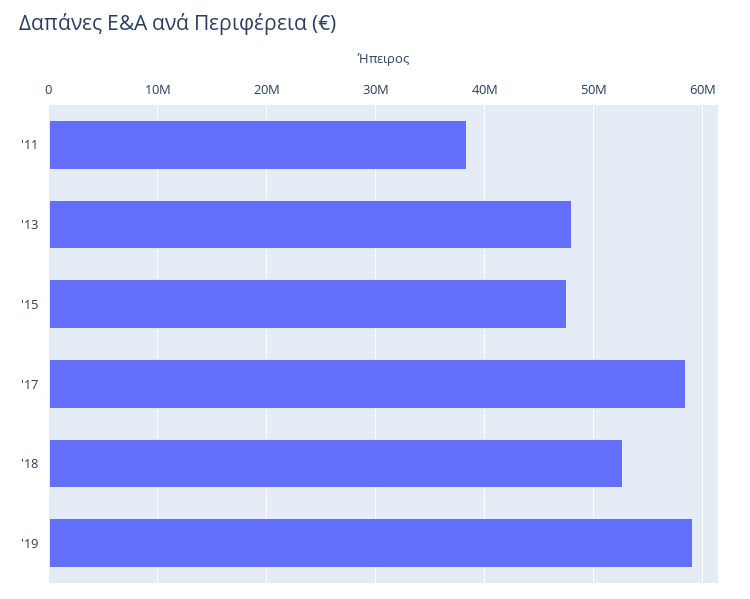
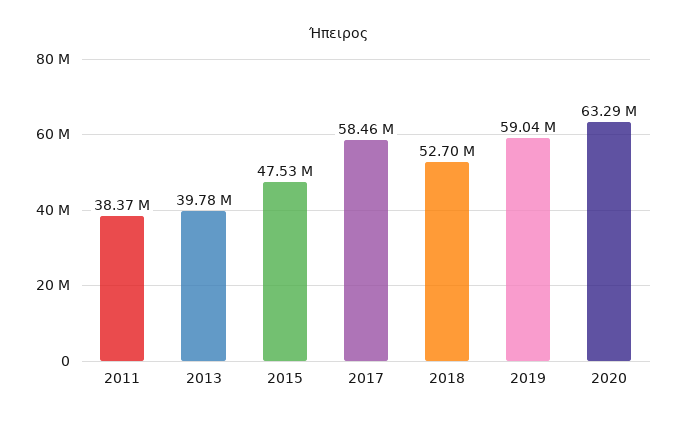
'13: 48000000 -> 39780000
2020: none -> 63290000

